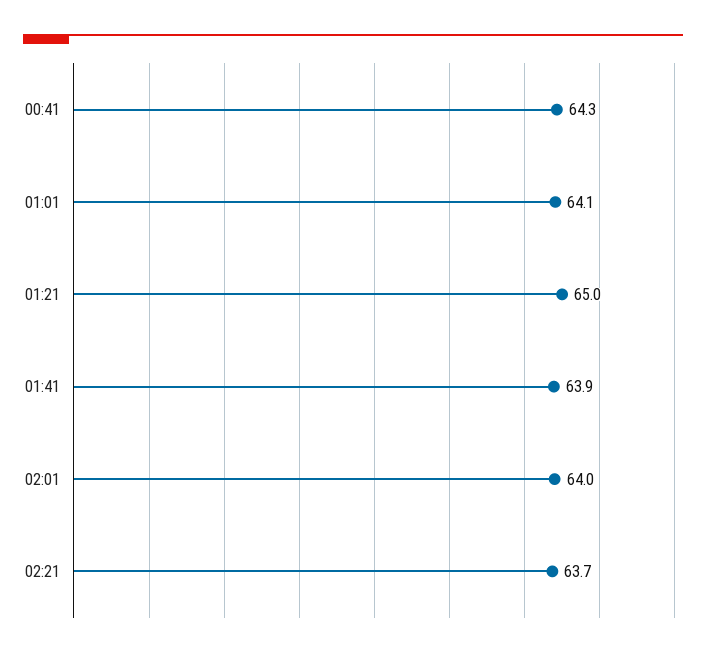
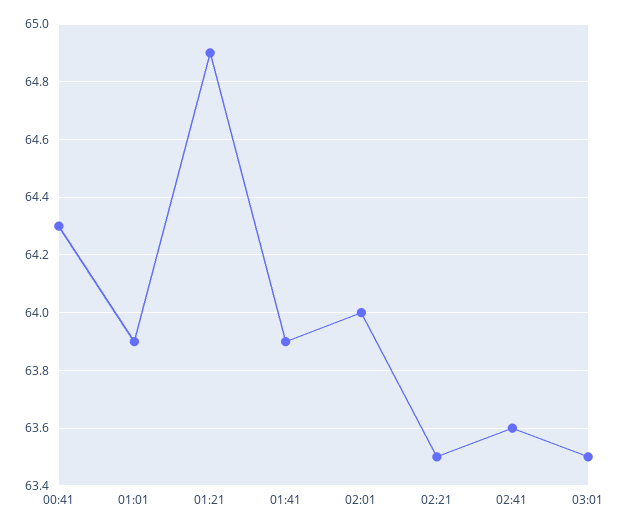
01:01: 64.1 -> 63.9
01:21: 65 -> 64.9
02:21: 63.7 -> 63.5
02:41: none -> 63.6
03:01: none -> 63.5

